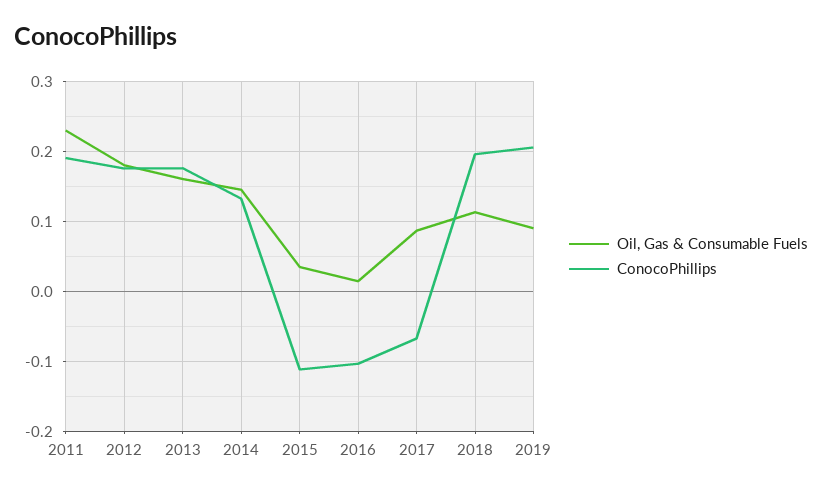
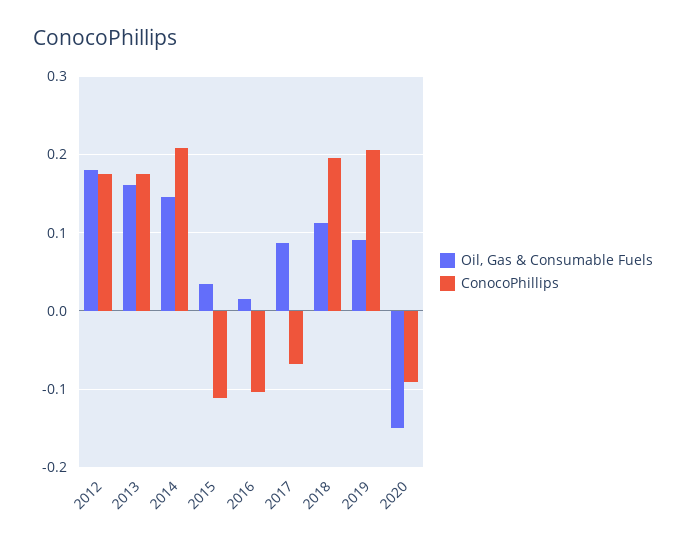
Oil, Gas & Consumable Fuels, 2011: 0.23 -> none
ConocoPhillips, 2011: 0.19 -> none
ConocoPhillips, 2014: 0.13 -> 0.21
Oil, Gas & Consumable Fuels, 2020: none -> -0.15
ConocoPhillips, 2020: none -> -0.09

